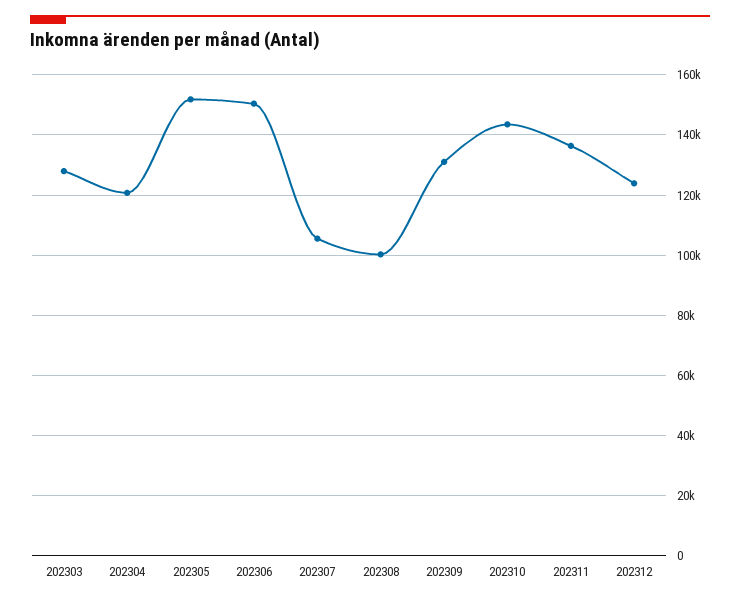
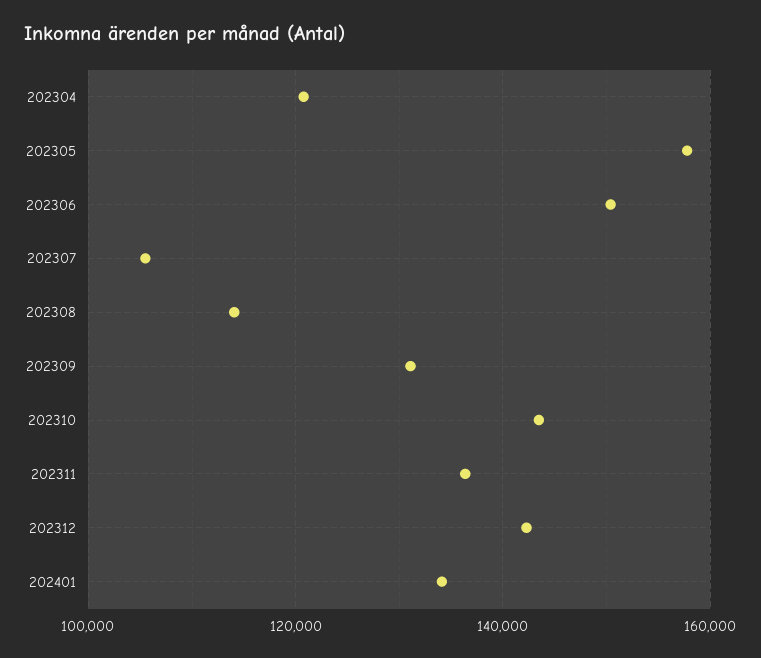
202303: 128000 -> none
202305: 152000 -> 158000
202308: 100000 -> 114000
202312: 124000 -> 142000
202401: none -> 134000

